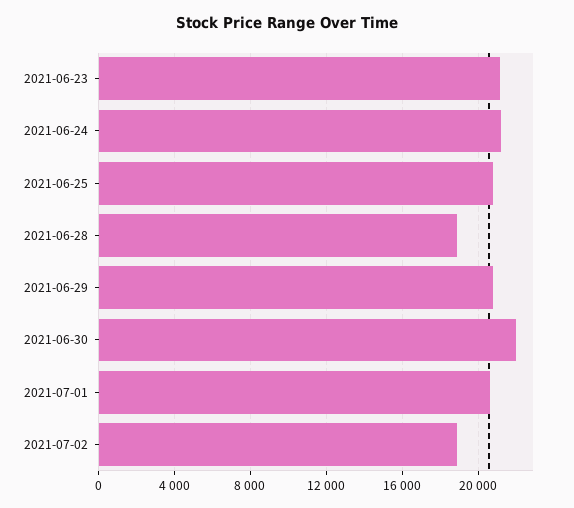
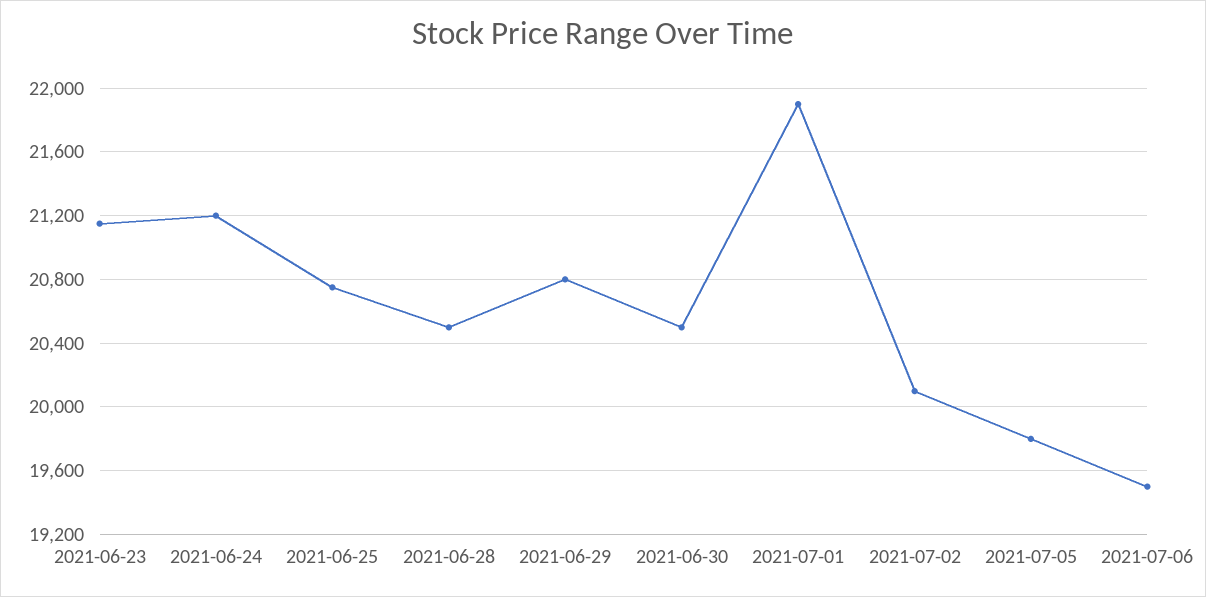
2021-06-28: 19000 -> 20500
2021-06-30: 22000 -> 20500
2021-07-01: 20500 -> 21900
2021-07-02: 19000 -> 20100
2021-07-05: none -> 19800
2021-07-06: none -> 19500

